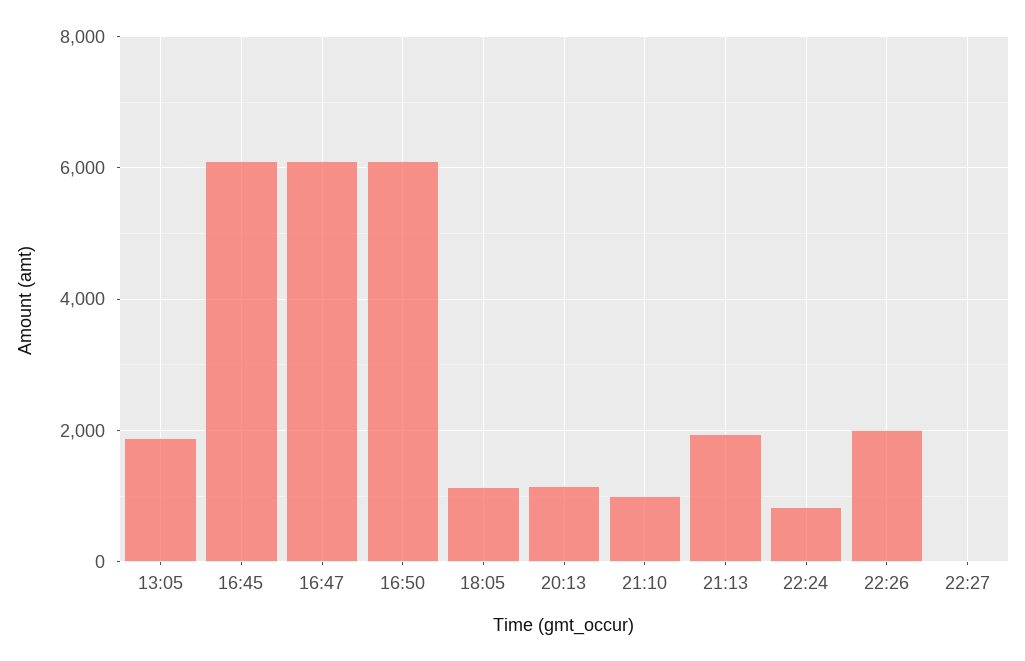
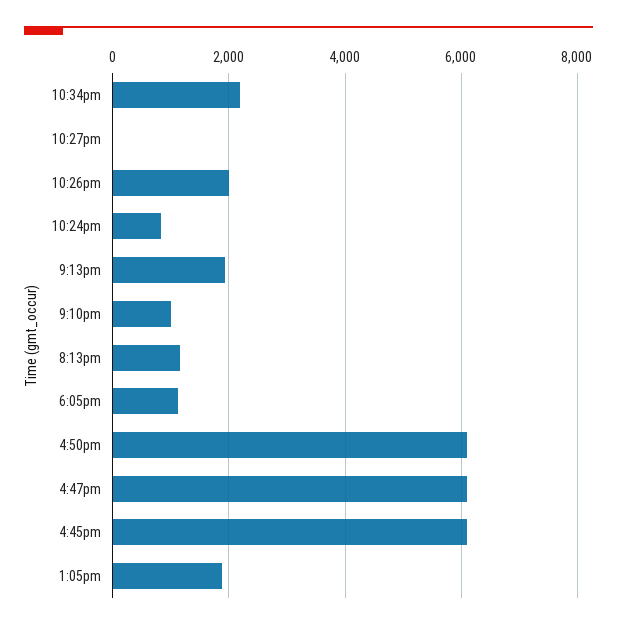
10:34pm: none -> 2200

